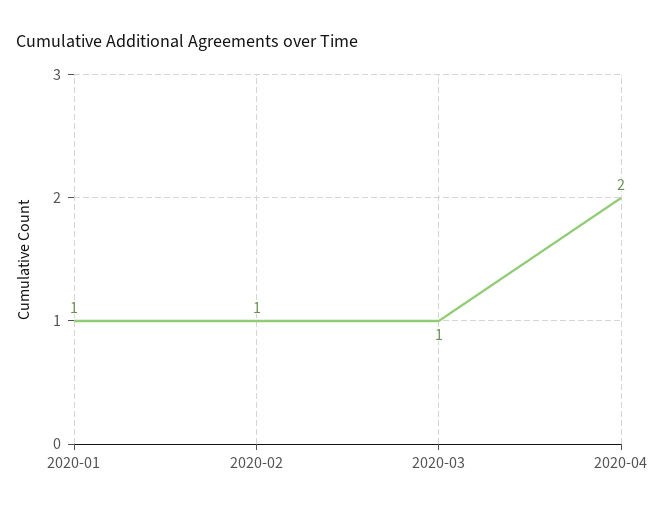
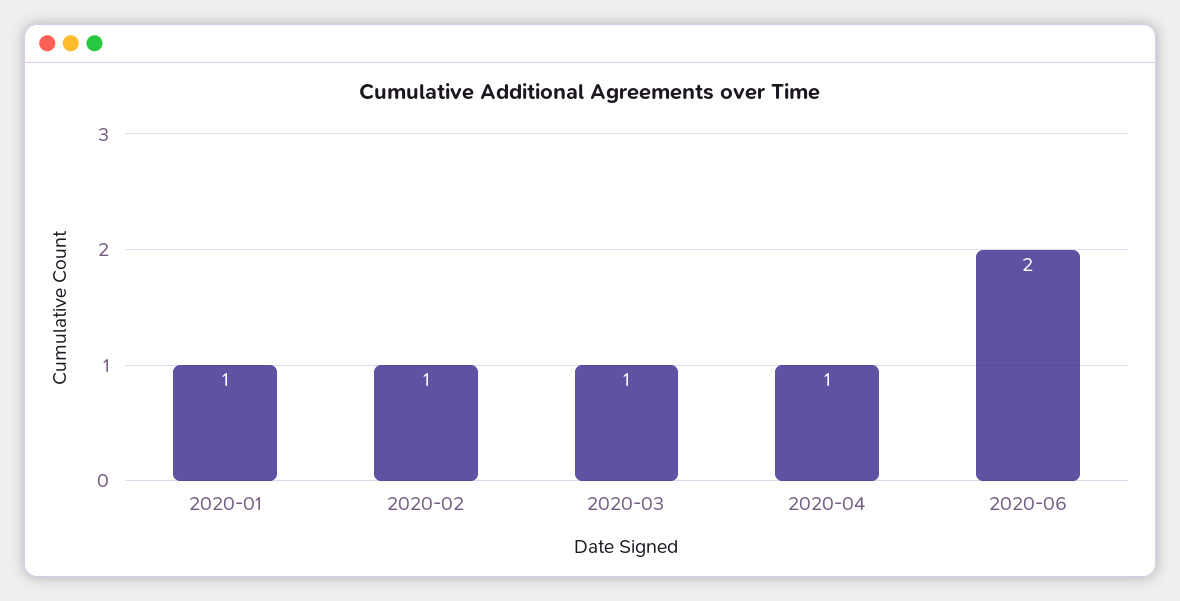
2020-04: 2 -> 1
2020-06: none -> 2

